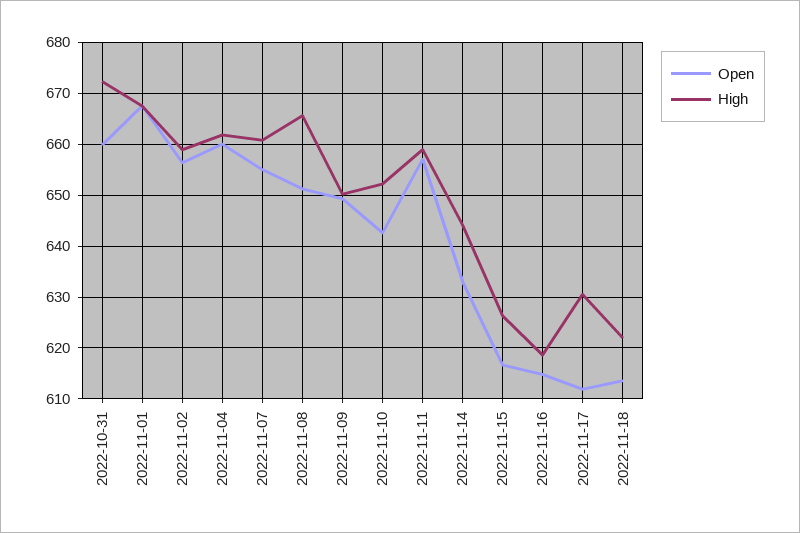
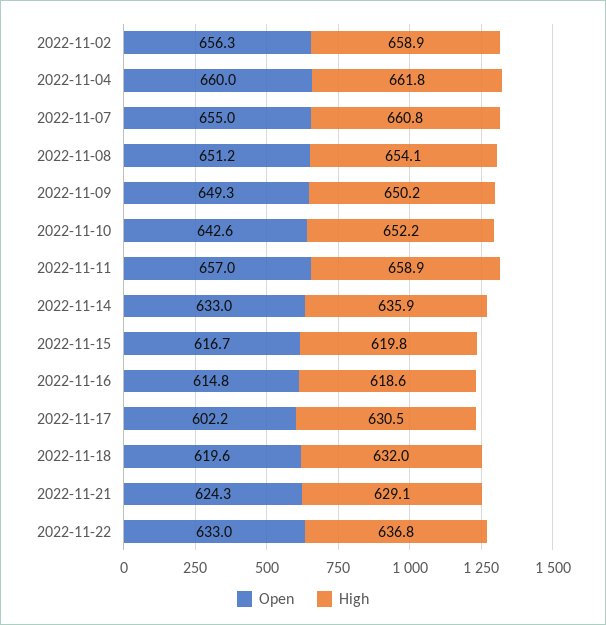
Open, 2022-10-31: 660 -> none
High, 2022-10-31: 672 -> none
Open, 2022-11-01: 668 -> none
High, 2022-11-01: 668 -> none
High, 2022-11-08: 666 -> 654.1
High, 2022-11-14: 644 -> 635.9
High, 2022-11-15: 626 -> 619.8
Open, 2022-11-17: 612 -> 602.2
Open, 2022-11-18: 614 -> 619.6
High, 2022-11-18: 622 -> 632
Open, 2022-11-21: none -> 624.3
High, 2022-11-21: none -> 629.1
Open, 2022-11-22: none -> 633
High, 2022-11-22: none -> 636.8

